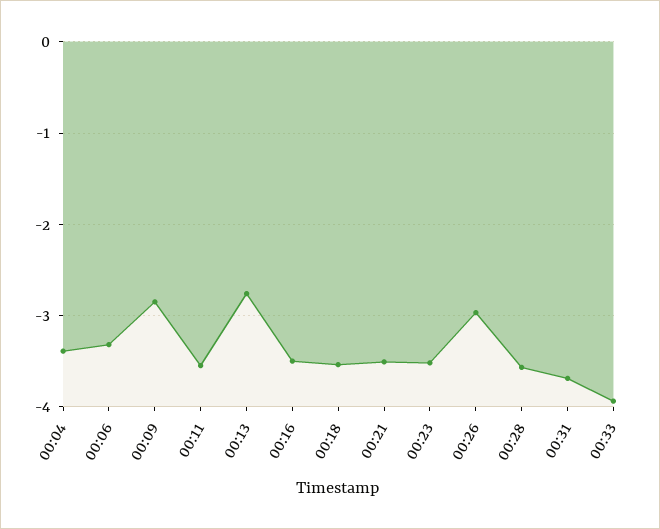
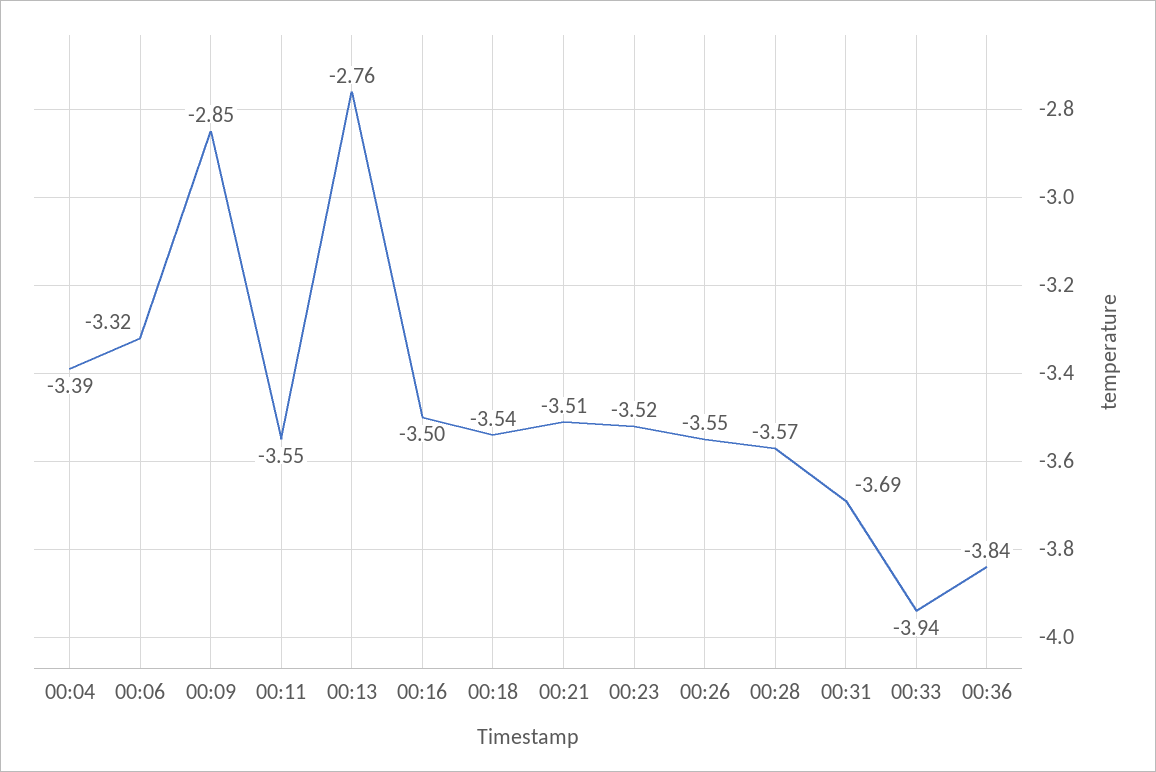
00:26: -3 -> -3.55
00:36: none -> -3.84

